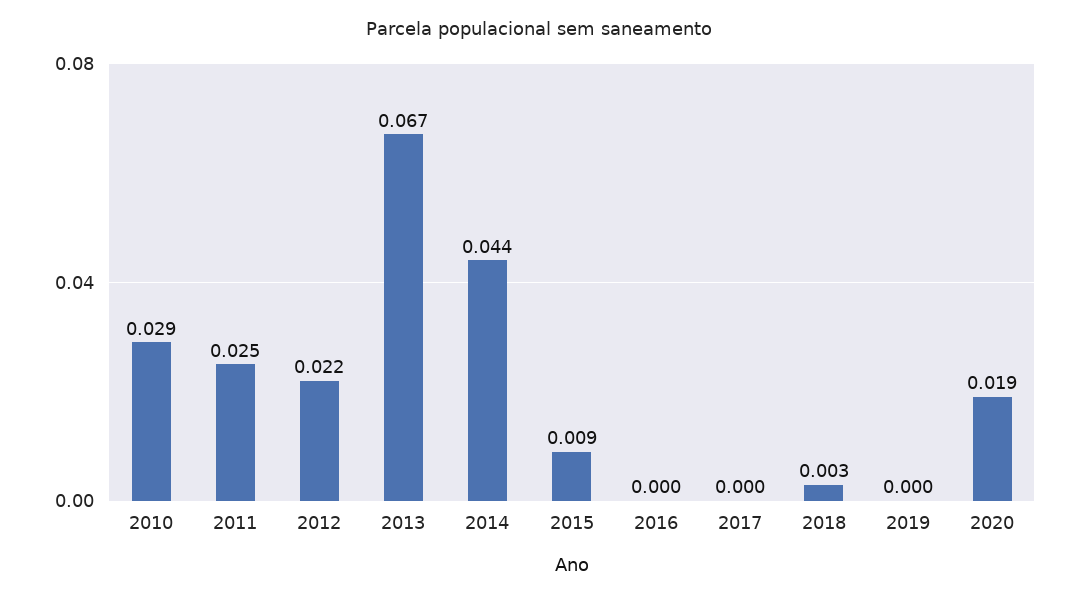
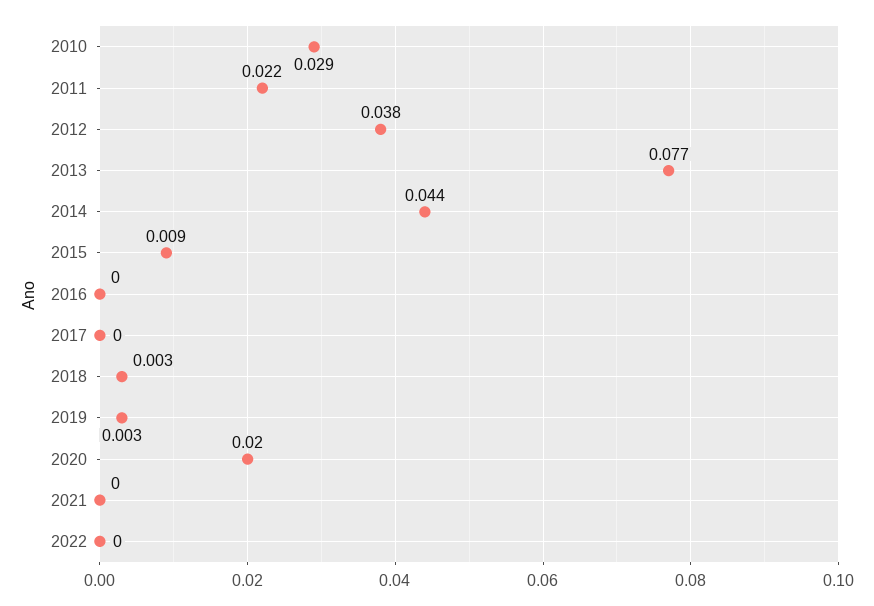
2011: 0.025 -> 0.022
2012: 0.022 -> 0.038
2013: 0.067 -> 0.077
2019: 0 -> 0.003
2020: 0.019 -> 0.02
2021: none -> 0
2022: none -> 0

